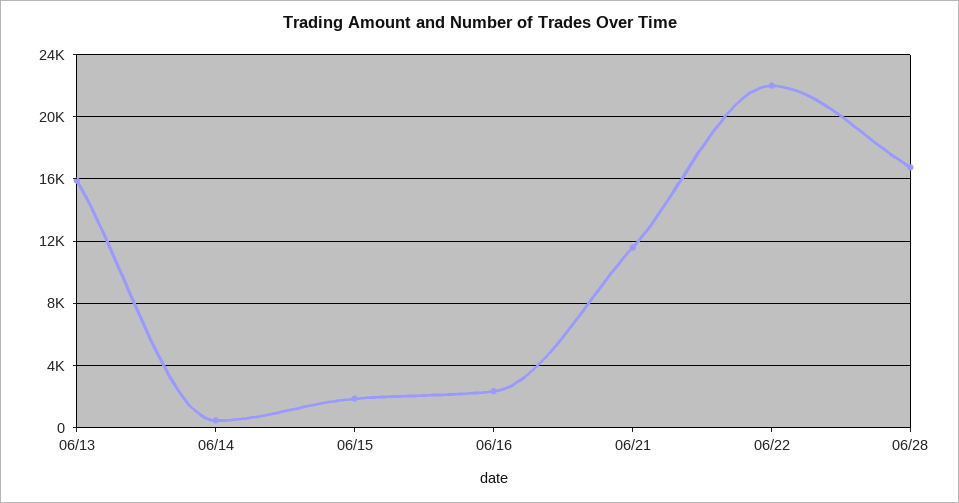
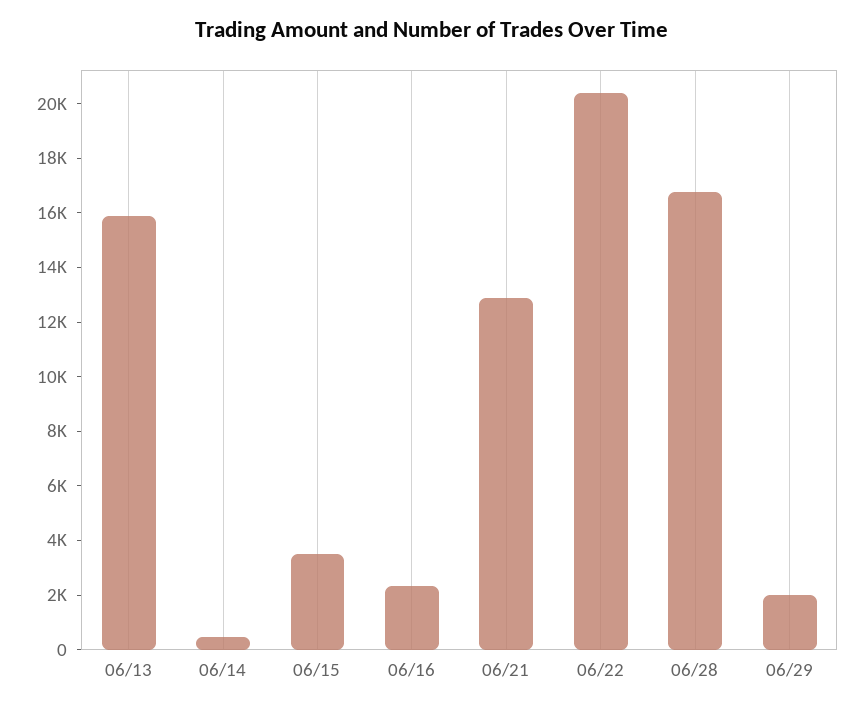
06/15: 2000 -> 3500
06/21: 11500 -> 13000
06/22: 22000 -> 20500
06/29: none -> 2000

